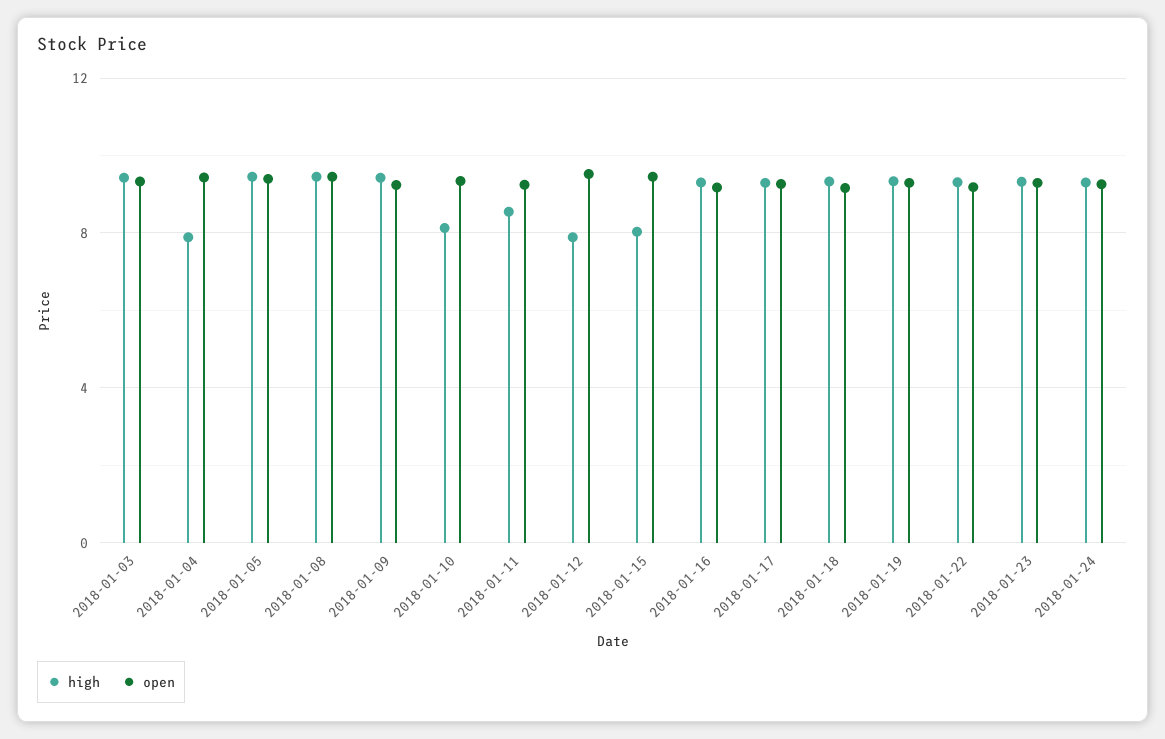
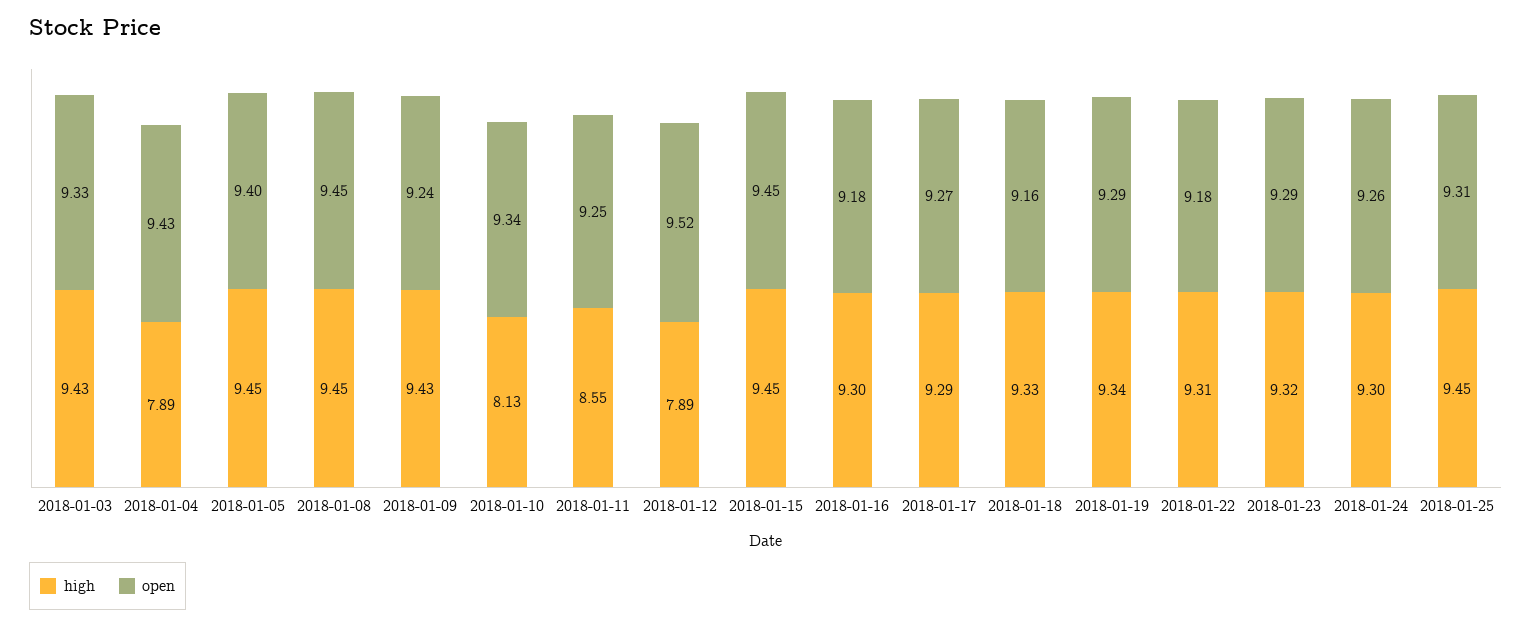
high, 2018-01-15: 8 -> 9.45
high, 2018-01-25: none -> 9.45
open, 2018-01-25: none -> 9.31

